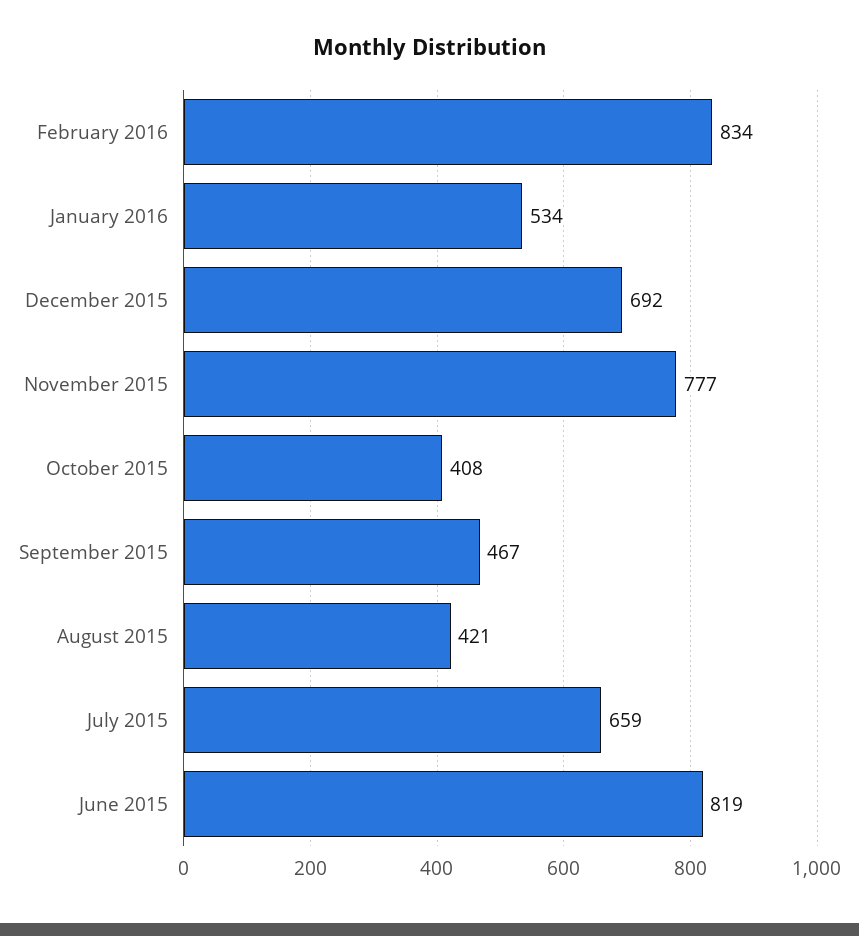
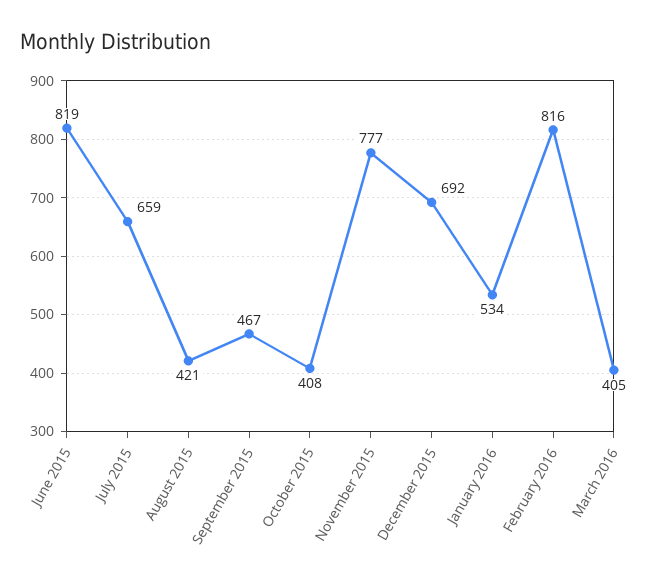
February 2016: 834 -> 816
March 2016: none -> 405

